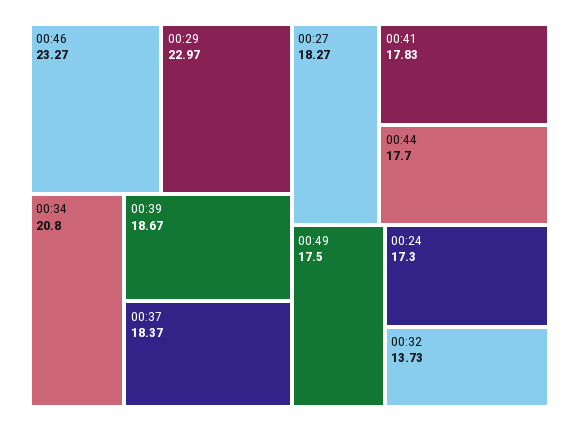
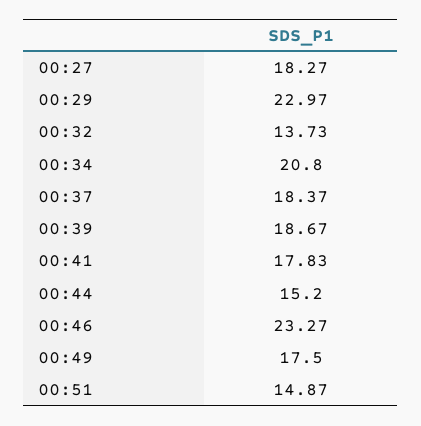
00:44: 17.7 -> 15.2
00:24: 17.3 -> none
00:51: none -> 14.87

